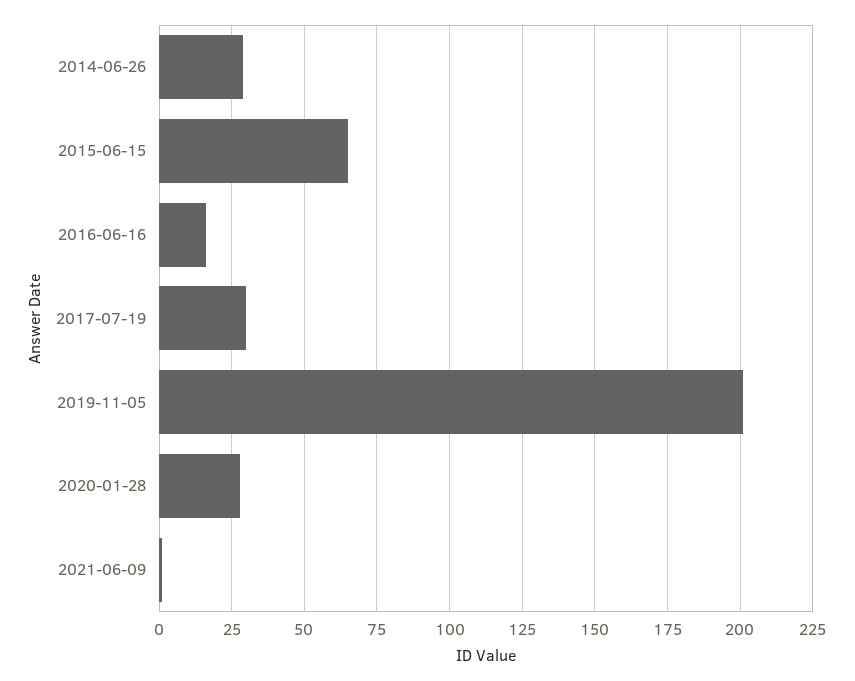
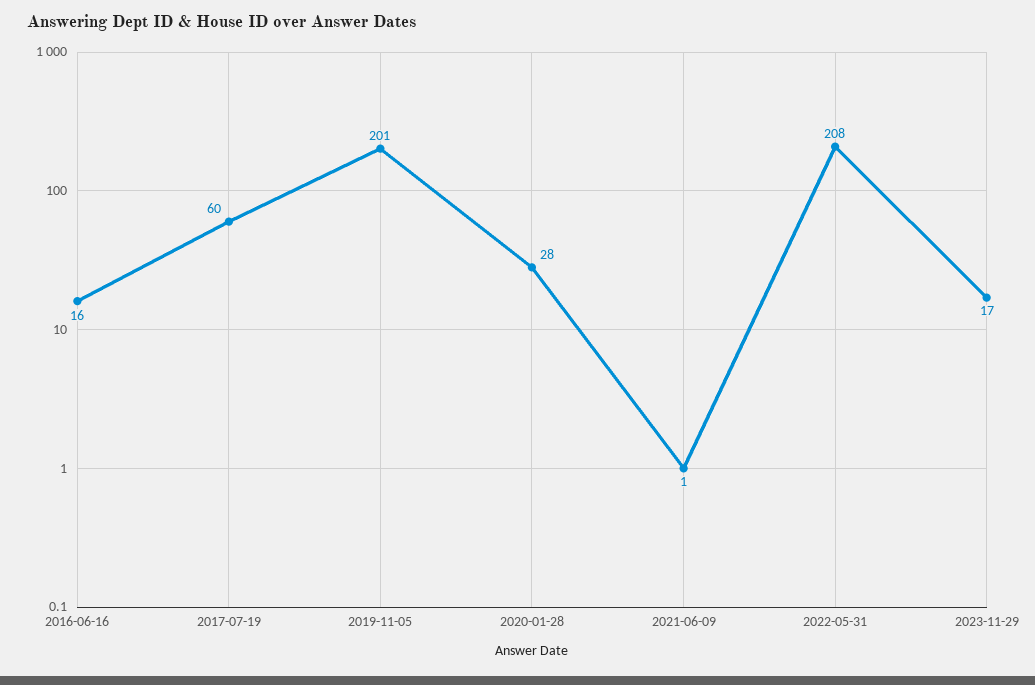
2014-06-26: 30 -> none
2015-06-15: 65 -> none
2017-07-19: 30 -> 60
2022-05-31: none -> 208
2023-11-29: none -> 17

